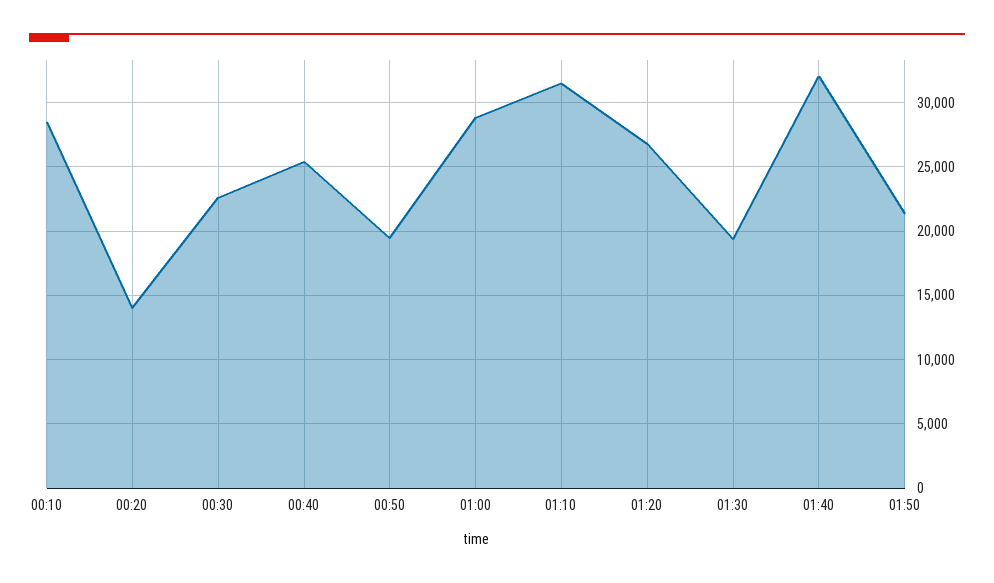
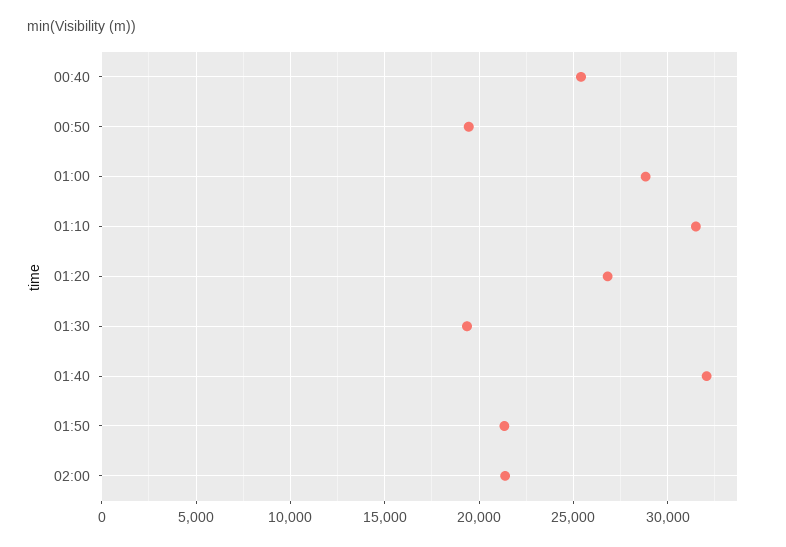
00:10: 28500 -> none
00:20: 14000 -> none
00:30: 22500 -> none
02:00: none -> 21500

